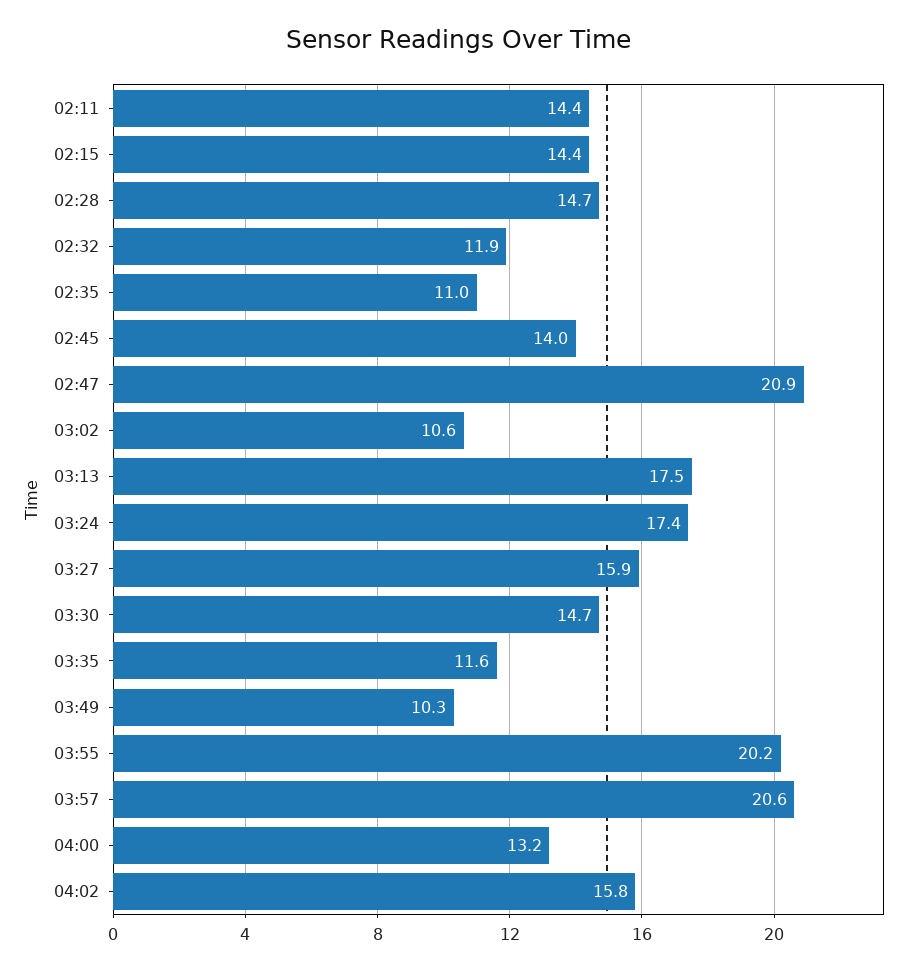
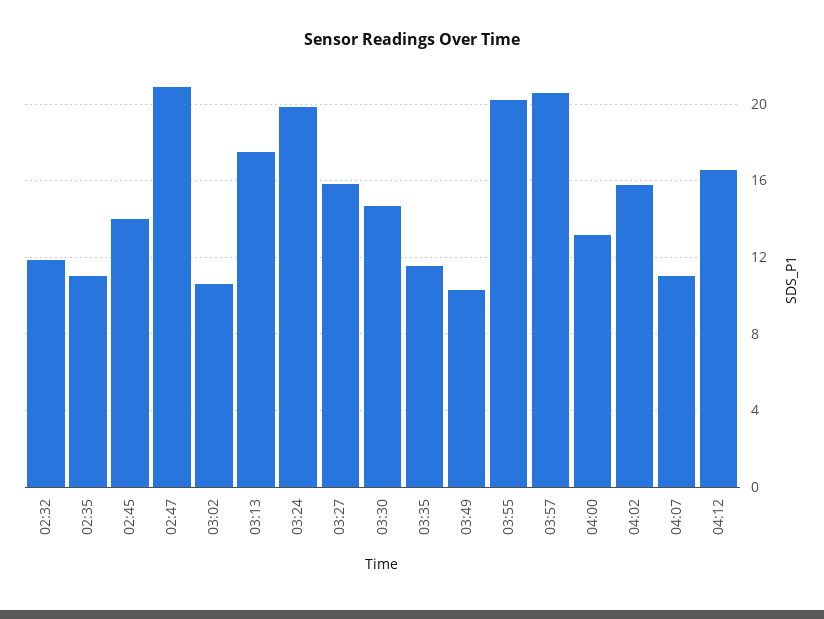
02:11: 14.4 -> none
02:15: 14.4 -> none
02:28: 14.7 -> none
03:24: 17.4 -> 20
04:07: none -> 11
04:12: none -> 16.5

